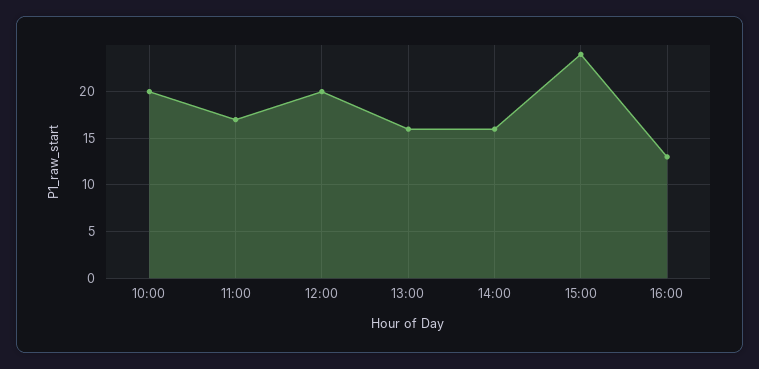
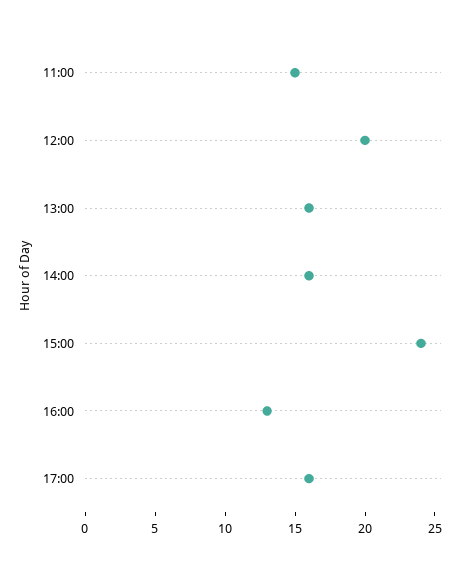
10:00: 20 -> none
11:00: 17 -> 15
17:00: none -> 16

